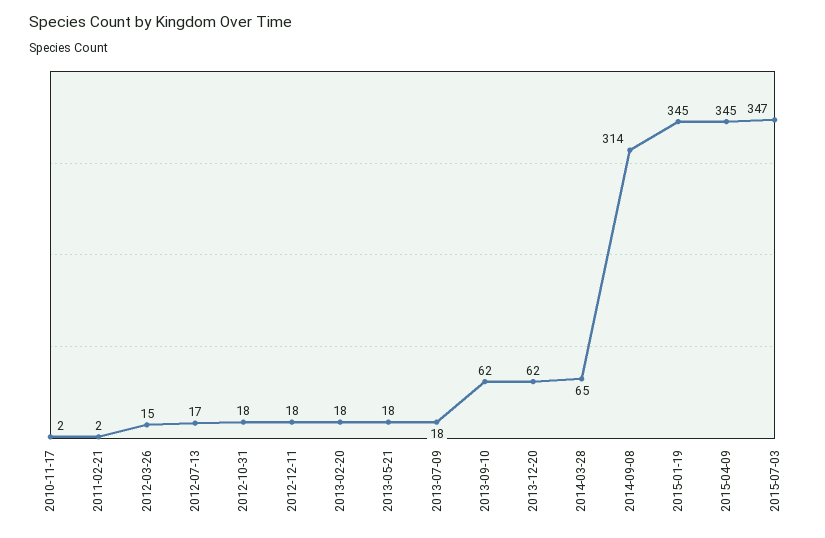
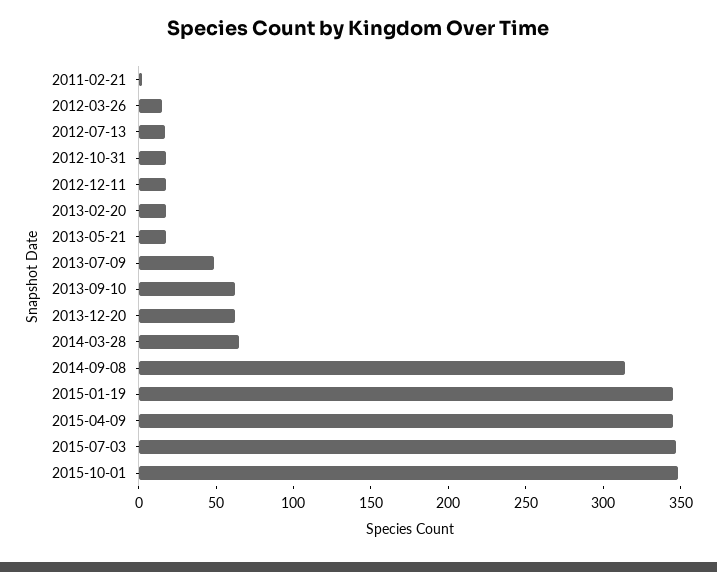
2010-11-17: 2 -> none
2013-07-09: 18 -> 50
2015-10-01: none -> 350

